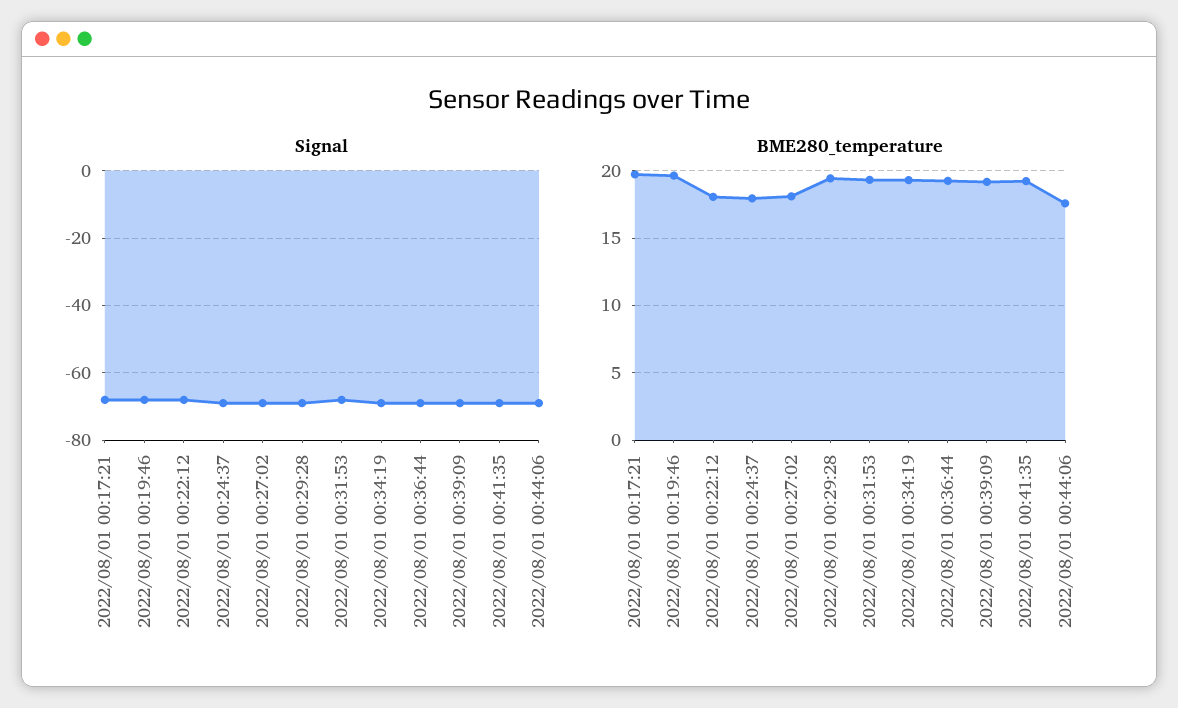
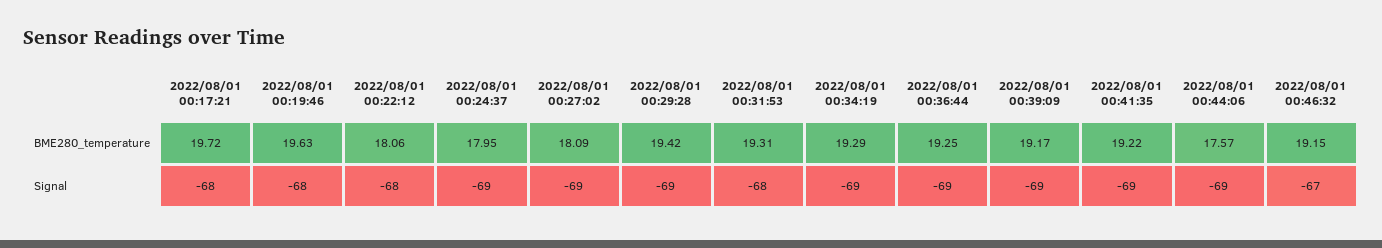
BME280_temperature, 2022/08/01 00:46:32: none -> 19.15
Signal, 2022/08/01 00:46:32: none -> -67

